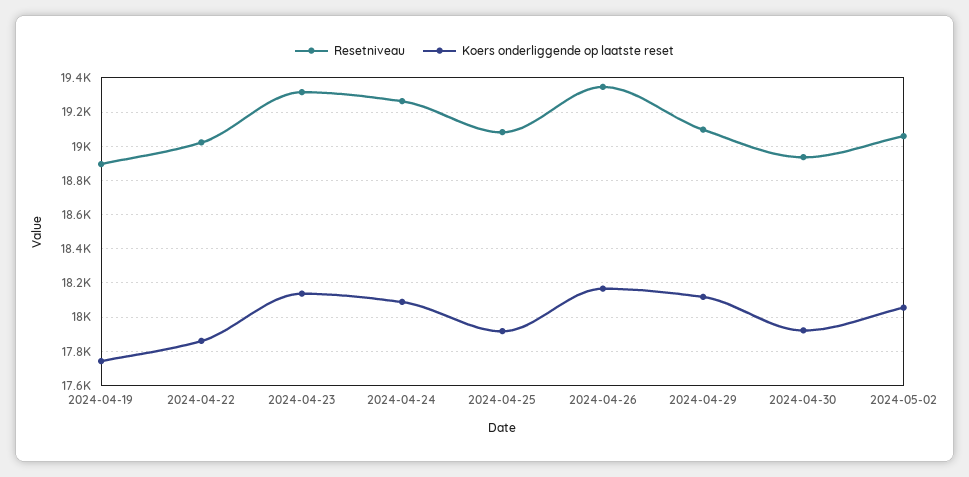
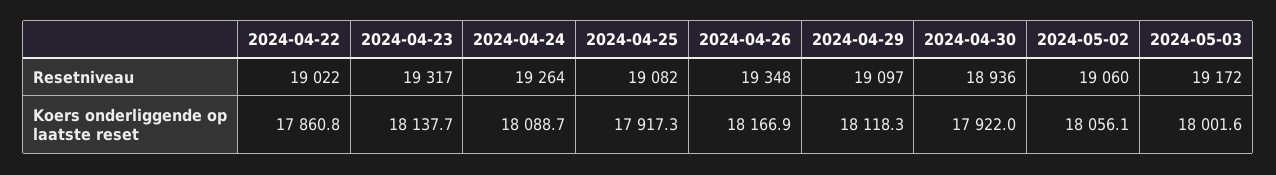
Resetniveau, 2024-04-19: 18900 -> none
Koers onderliggende op laatste reset, 2024-04-19: 17750 -> none
Resetniveau, 2024-05-03: none -> 19172
Koers onderliggende op laatste reset, 2024-05-03: none -> 18001.6

